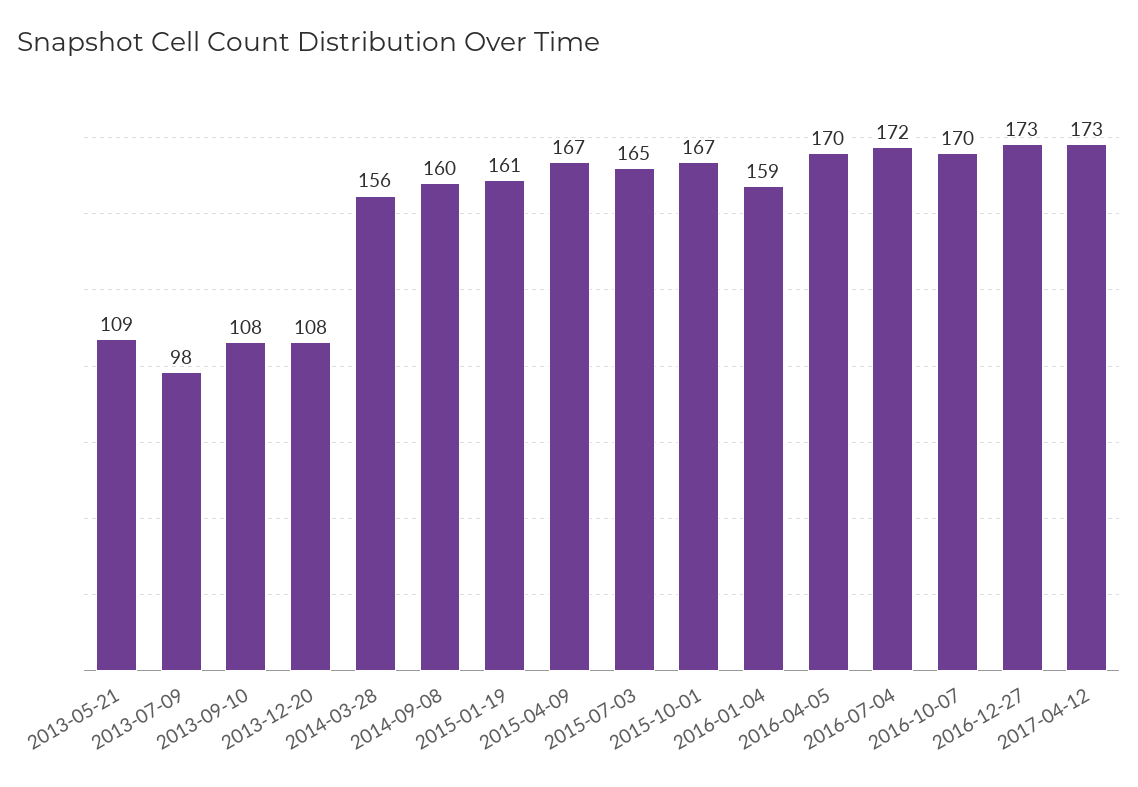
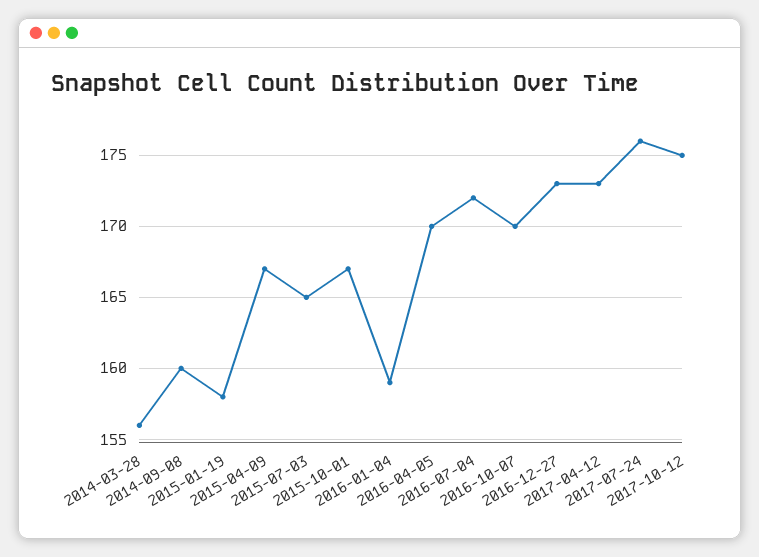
2013-05-21: 109 -> none
2013-07-09: 98 -> none
2013-09-10: 108 -> none
2013-12-20: 108 -> none
2015-01-19: 161 -> 158
2017-07-24: none -> 176
2017-10-12: none -> 175

